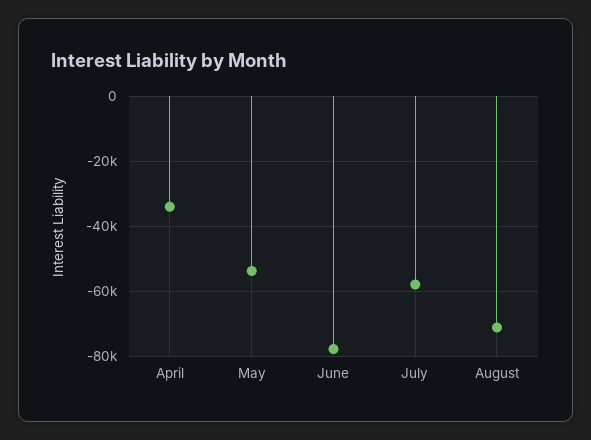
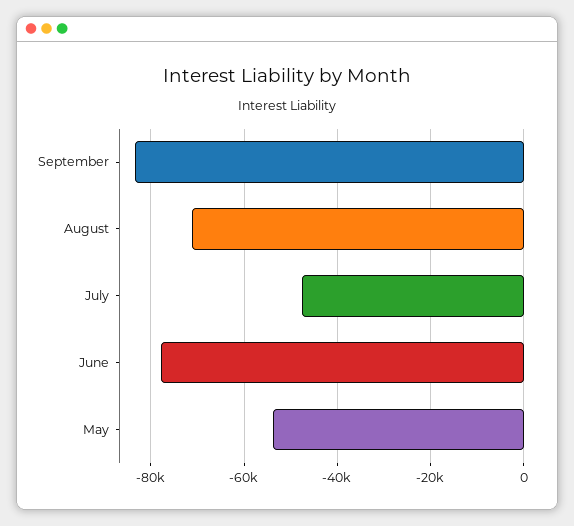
April: -34000 -> none
July: -58000 -> -48000
September: none -> -84000

